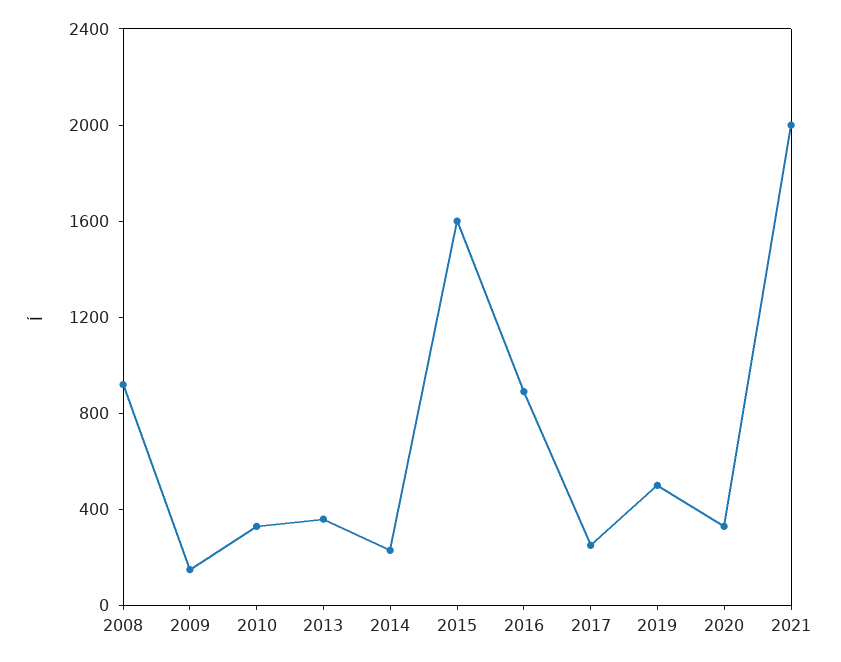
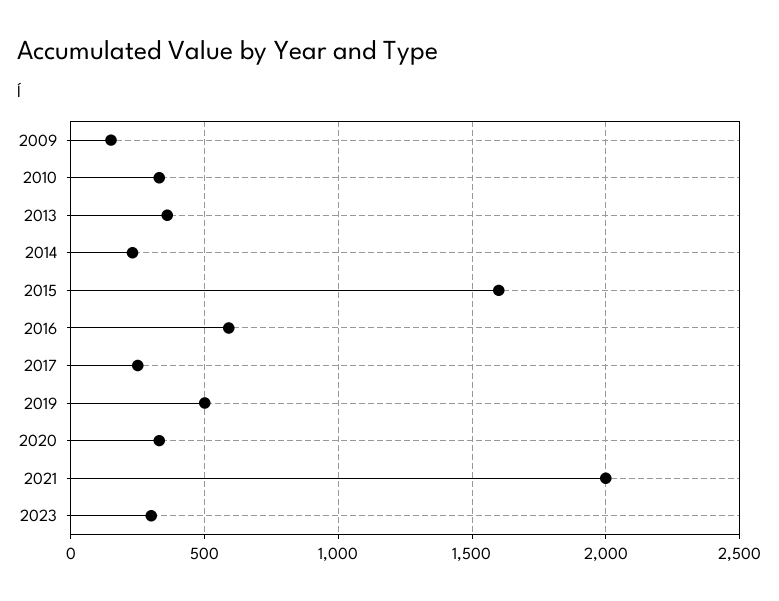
2008: 900 -> none
2016: 900 -> 600
2023: none -> 300

